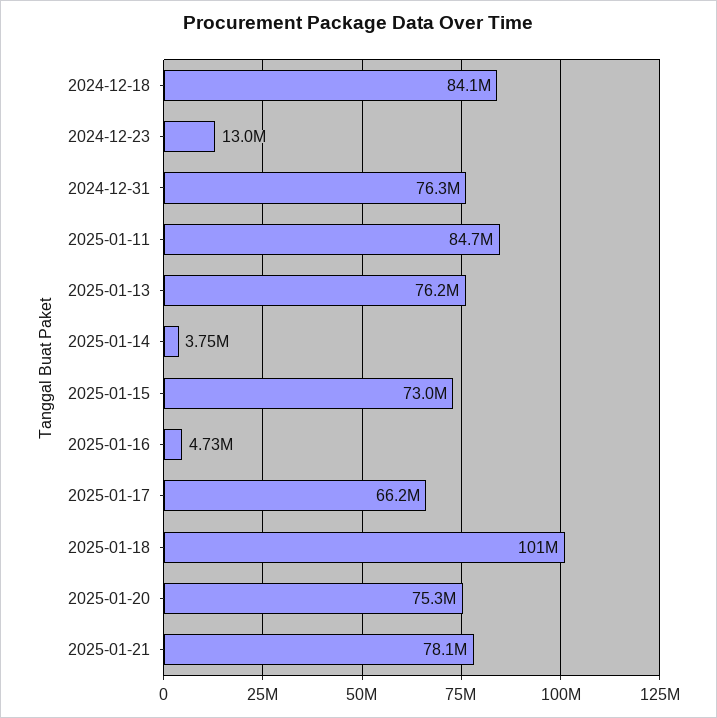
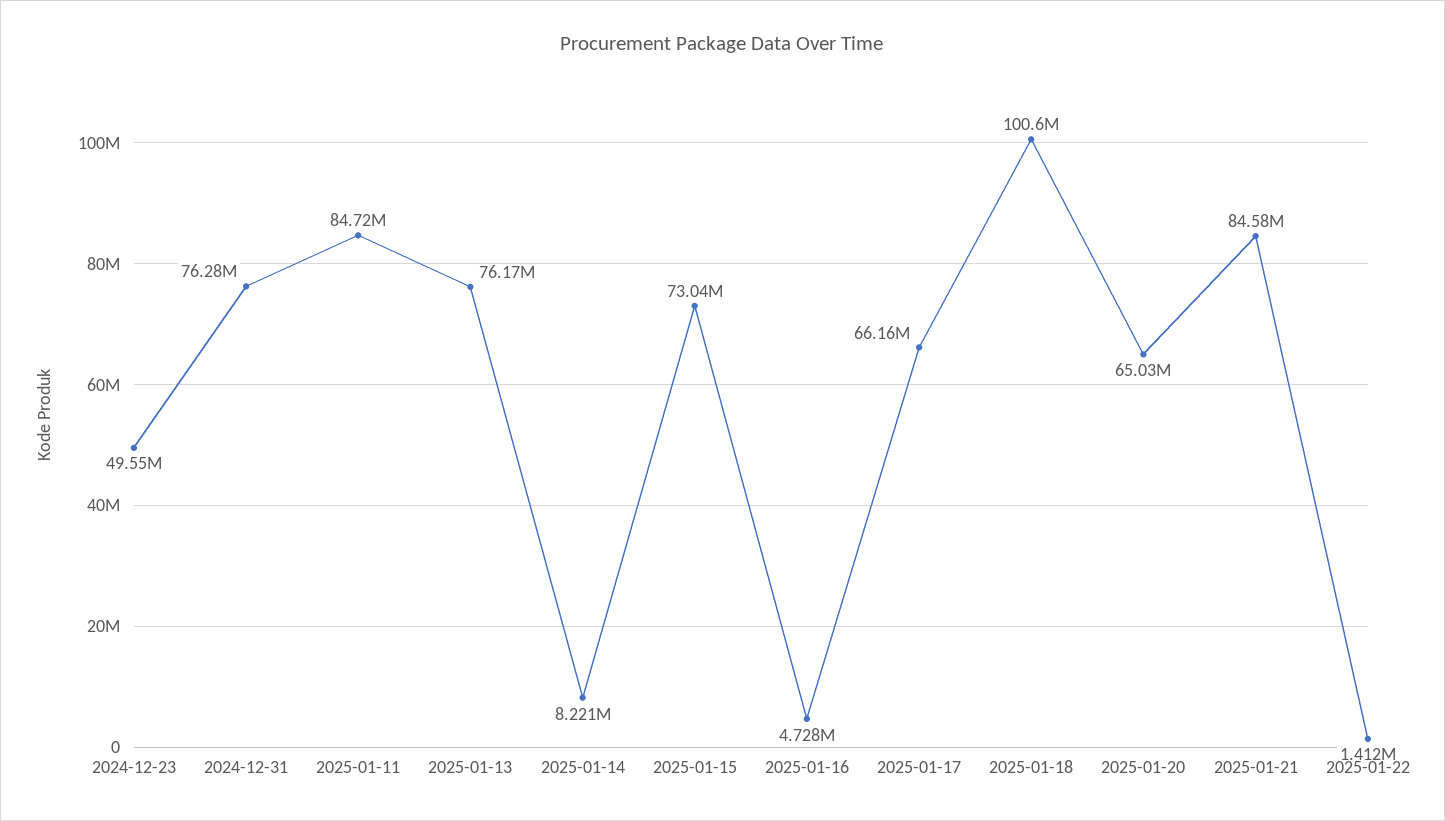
2024-12-18: 84100000 -> none
2024-12-23: 13000000 -> 49550000
2025-01-14: 3750000 -> 8221000
2025-01-20: 75300000 -> 65030000
2025-01-21: 78100000 -> 84580000
2025-01-22: none -> 1412000

